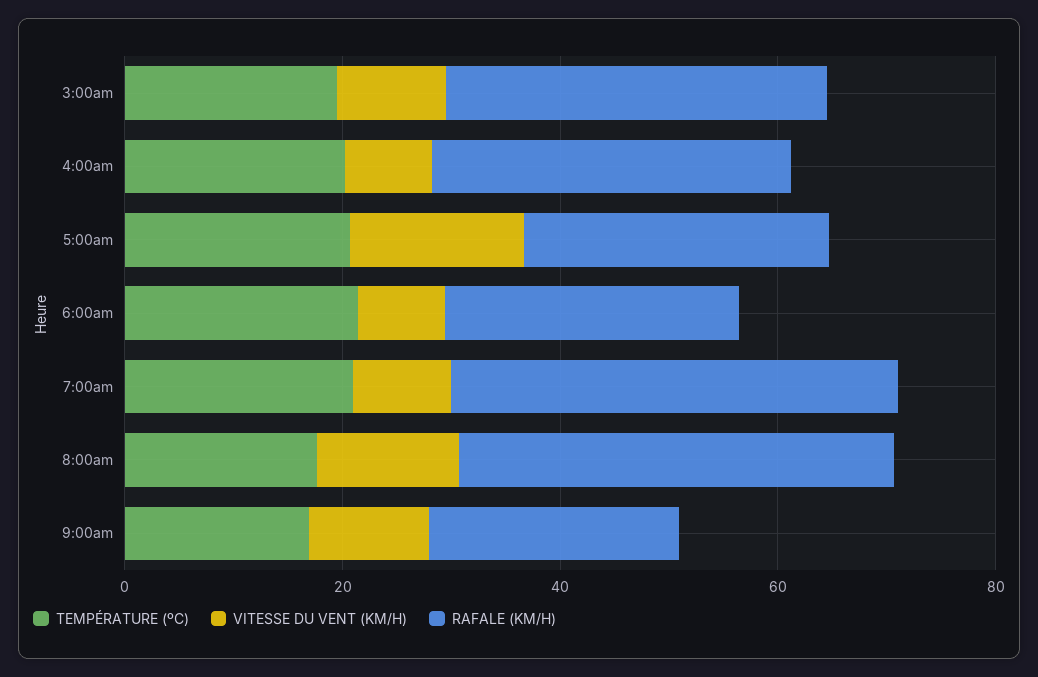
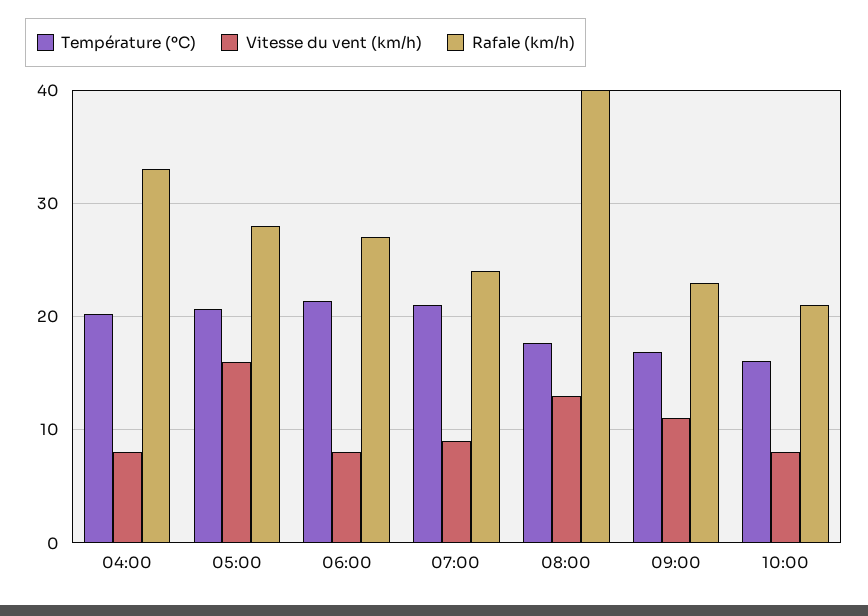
TEMPÉRATURE (ºC), 3:00am: 20 -> none
VITESSE DU VENT (KM/H), 3:00am: 10 -> none
RAFALE (KM/H), 3:00am: 35 -> none
RAFALE (KM/H), 7:00am: 40 -> 24
TEMPÉRATURE (ºC), 10:00: none -> 16
VITESSE DU VENT (KM/H), 10:00: none -> 8
RAFALE (KM/H), 10:00: none -> 21

